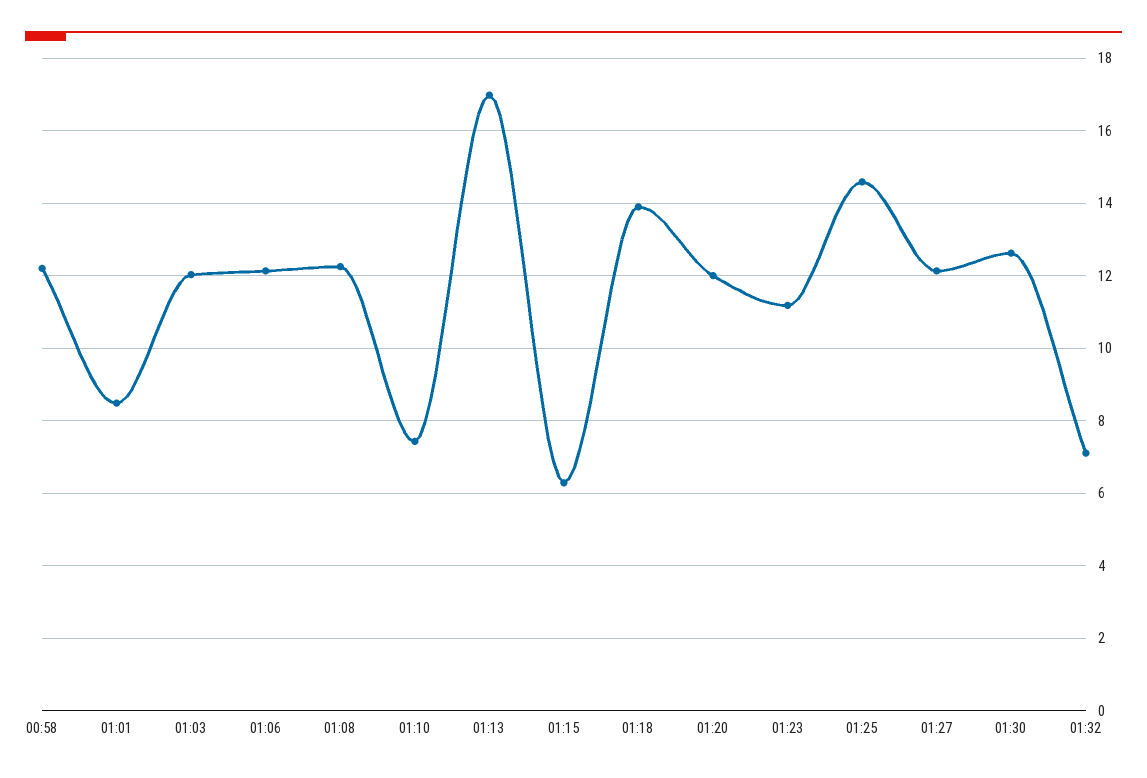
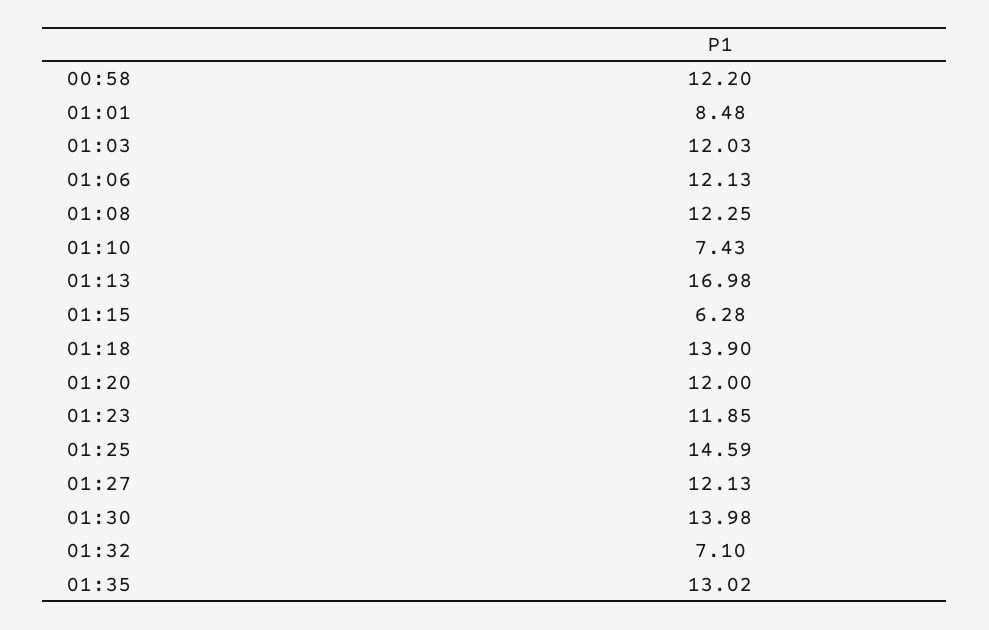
01:23: 11.2 -> 11.85
01:30: 12.6 -> 13.98
01:35: none -> 13.02

